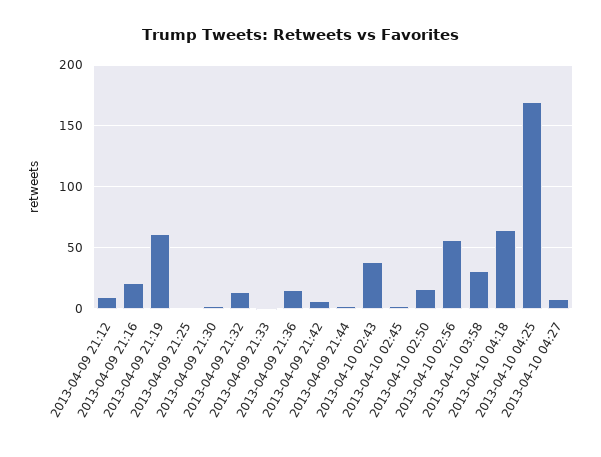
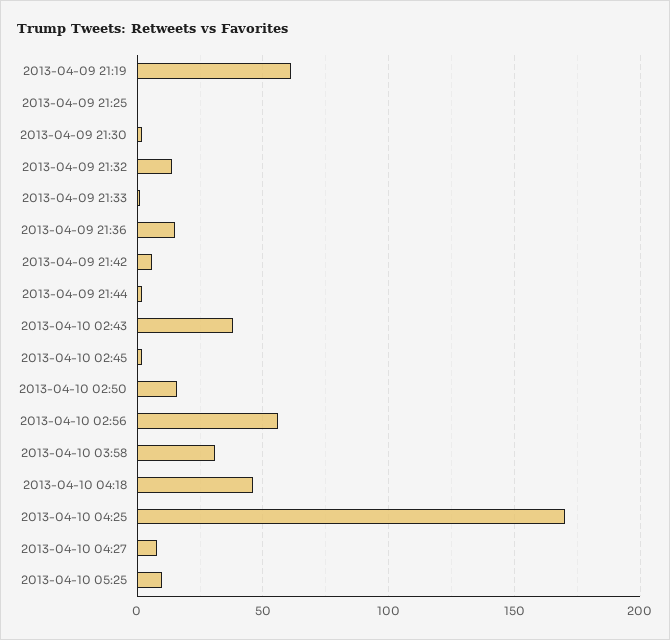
2013-04-09 21:12: 10 -> none
2013-04-09 21:16: 20 -> none
2013-04-10 04:18: 65 -> 45
2013-04-10 05:25: none -> 10

